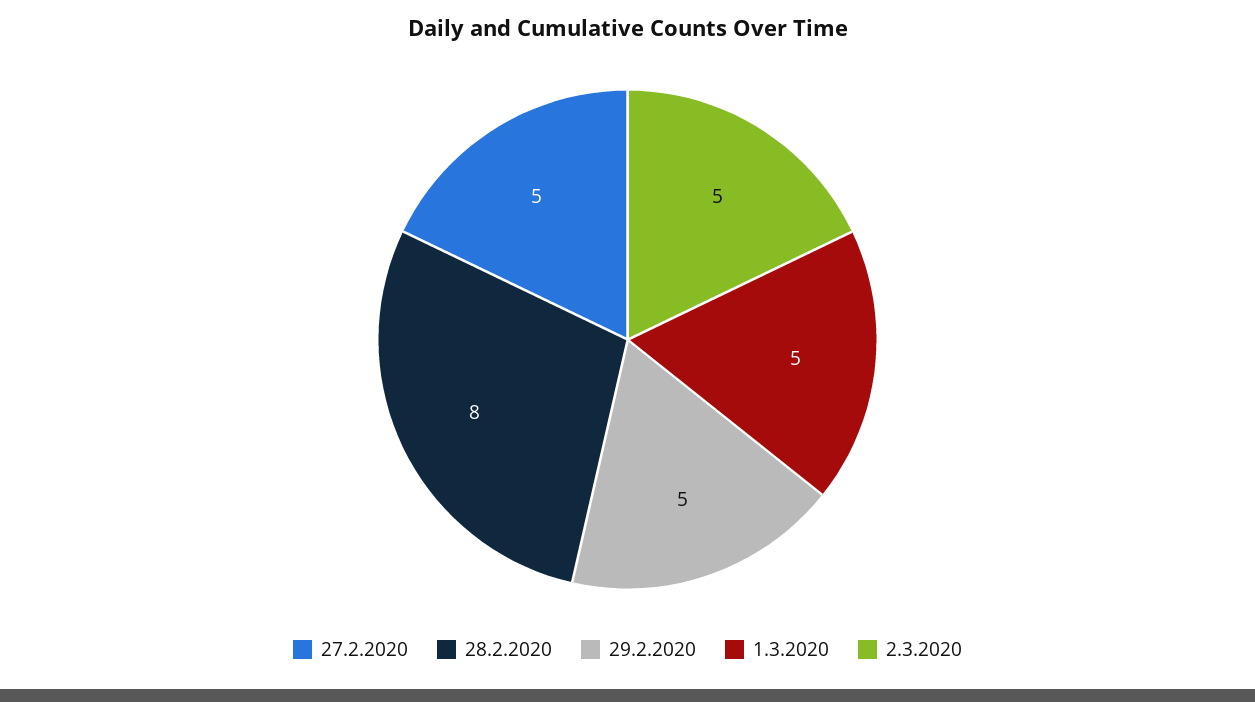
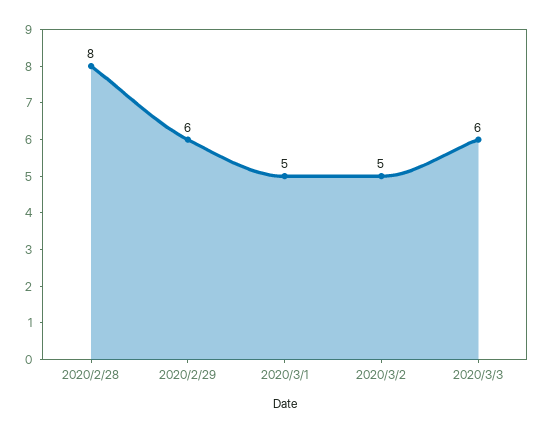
27.2.2020: 5 -> none
29.2.2020: 5 -> 6
2020/3/3: none -> 6

